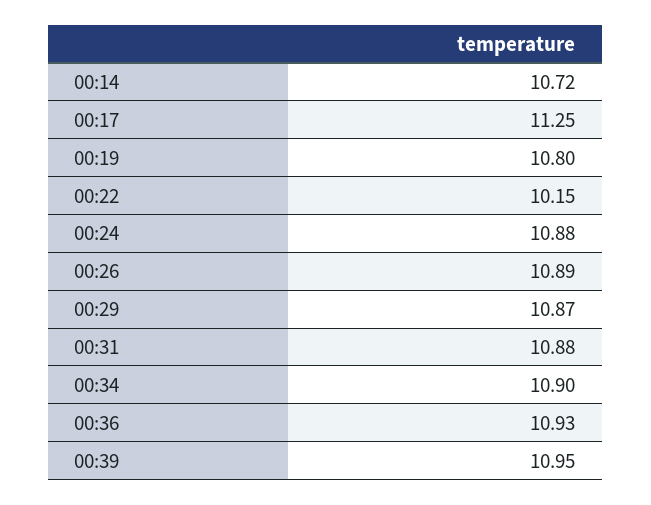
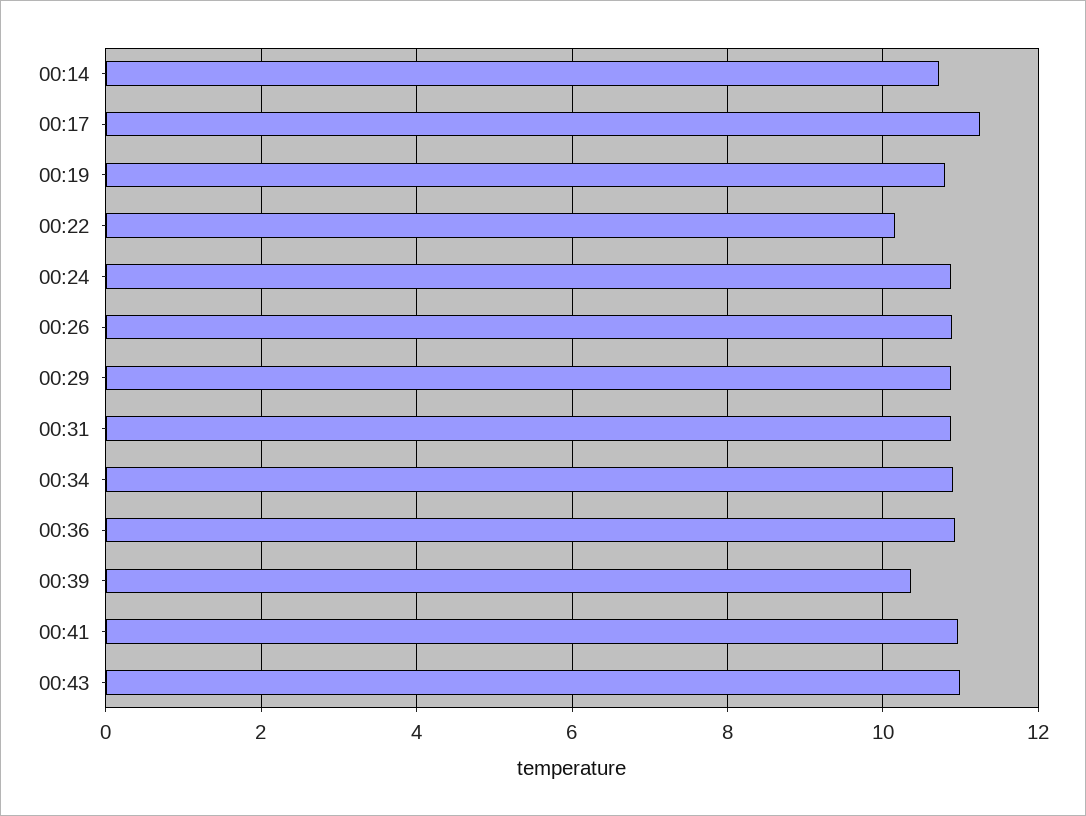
00:39: 10.95 -> 10.4
00:41: none -> 11
00:43: none -> 11

